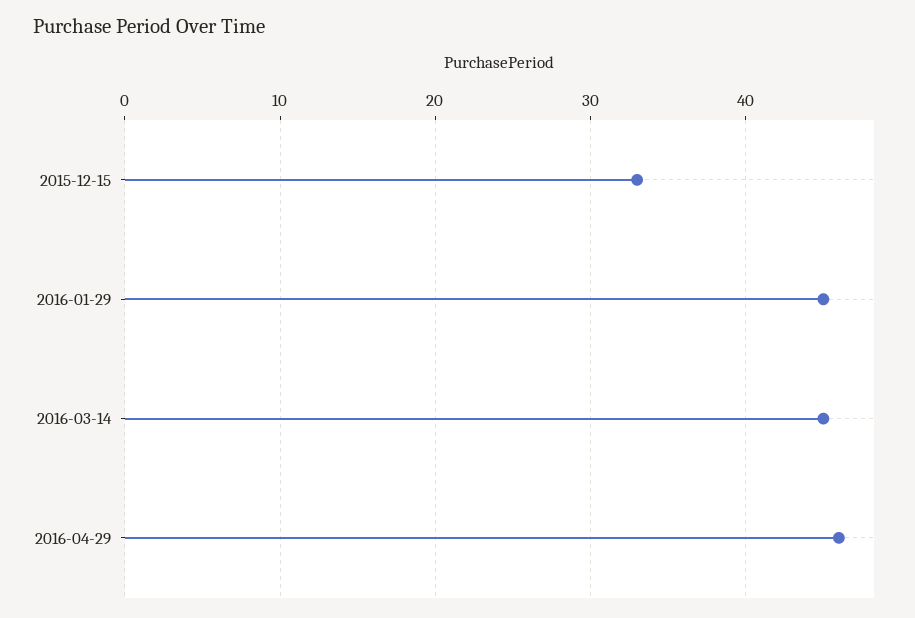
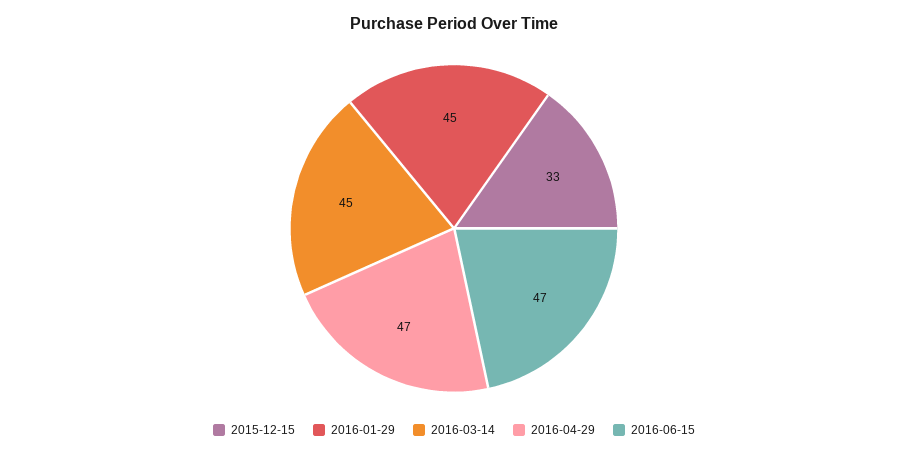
2016-04-29: 46 -> 47
2016-06-15: none -> 47

